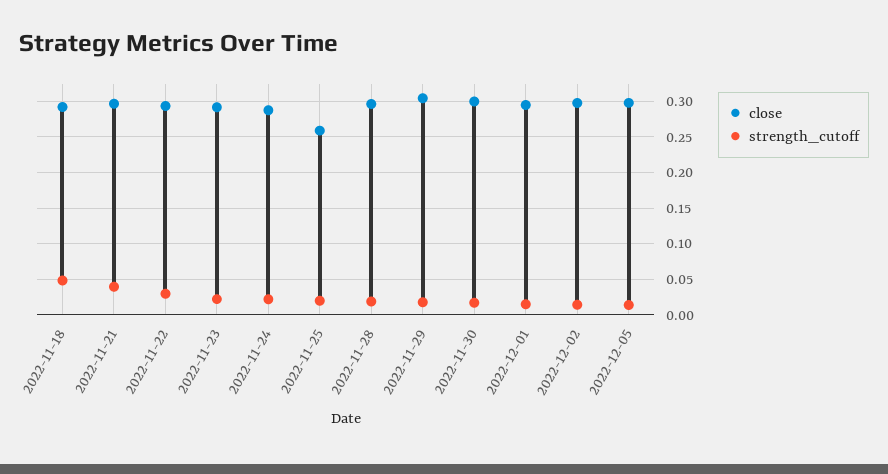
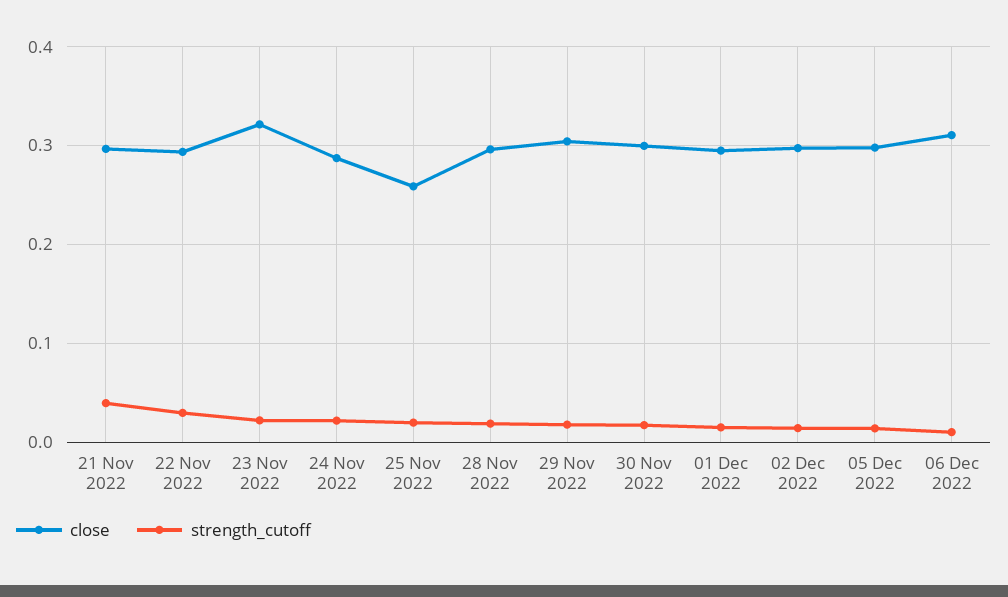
close, 2022-11-18: 0.29 -> none
strength_cutoff, 2022-11-18: 0.05 -> none
close, 2022-11-23: 0.29 -> 0.32
close, 06 Dec 2022: none -> 0.31
strength_cutoff, 06 Dec 2022: none -> 0.01

